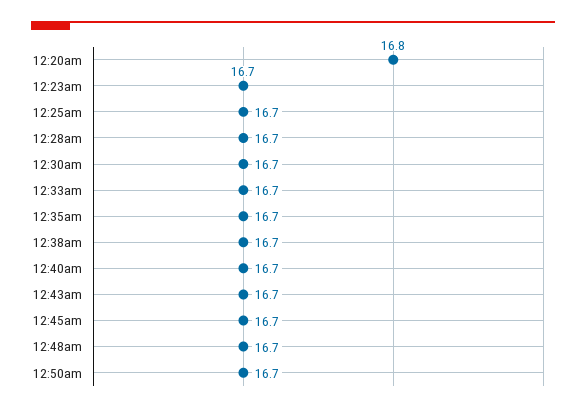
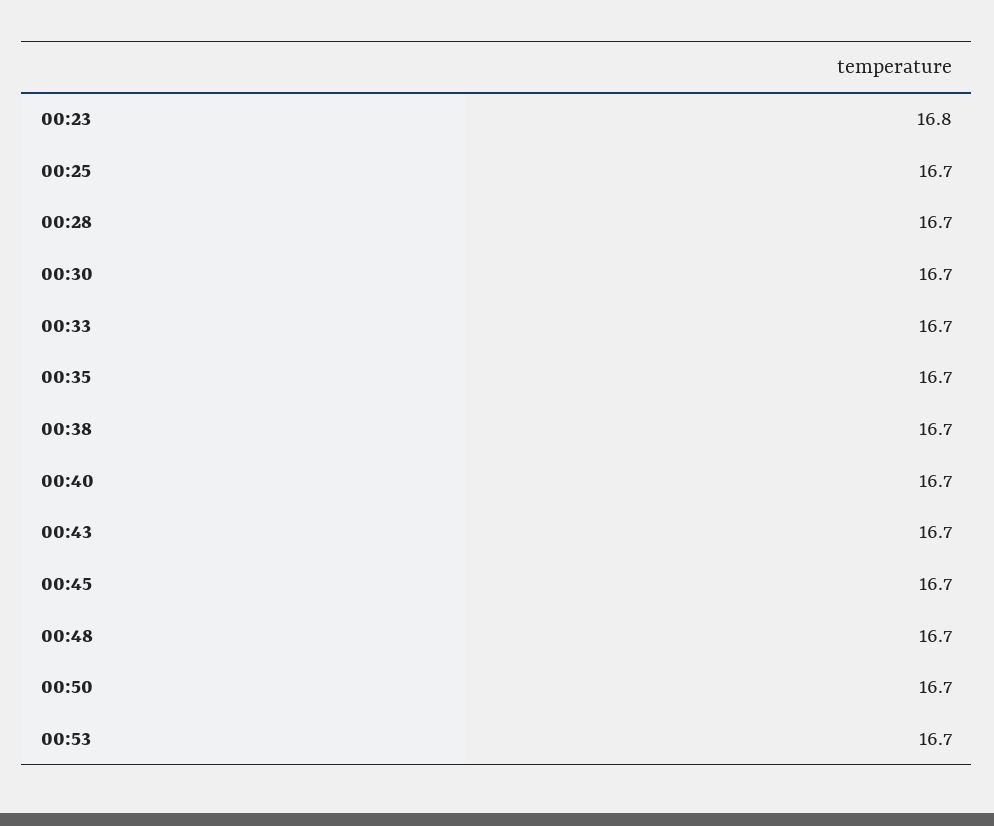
12:20am: 16.8 -> none
12:23am: 16.7 -> 16.8
00:53: none -> 16.7

